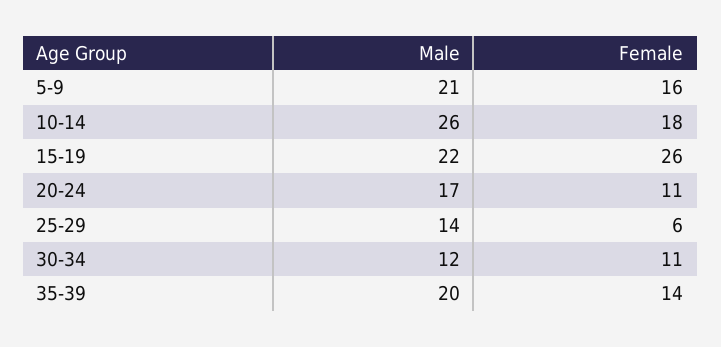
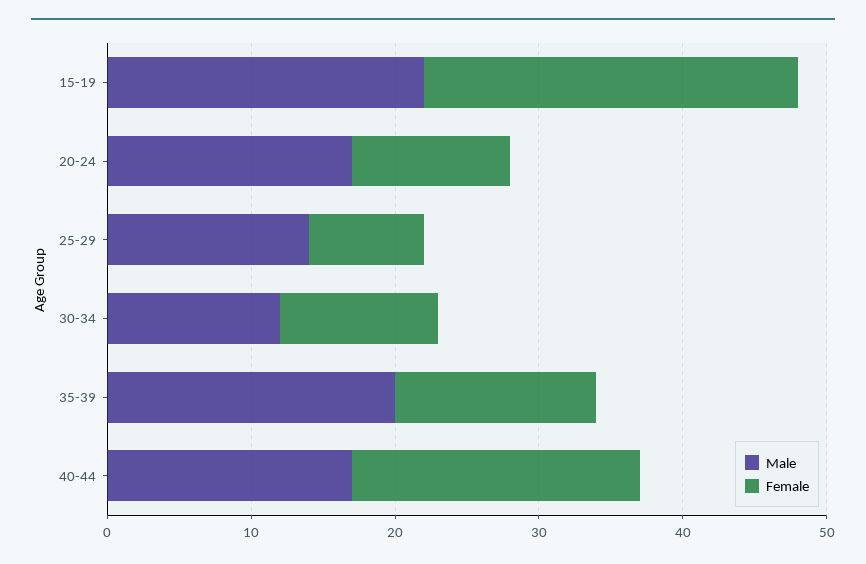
Male, 5-9: 21 -> none
Female, 5-9: 16 -> none
Male, 10-14: 26 -> none
Female, 10-14: 18 -> none
Female, 25-29: 6 -> 8
Male, 40-44: none -> 17
Female, 40-44: none -> 20

